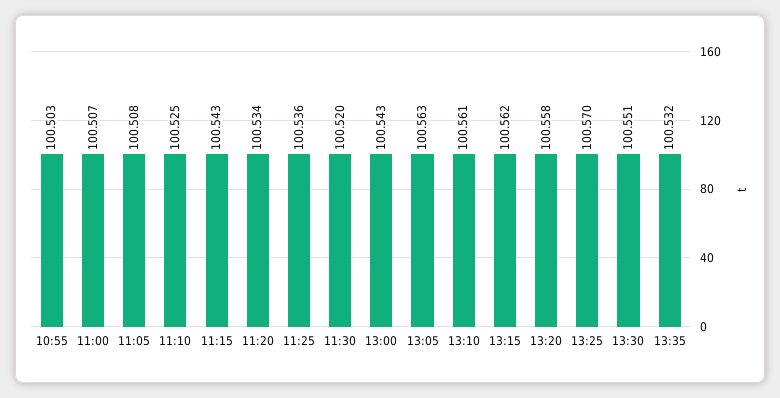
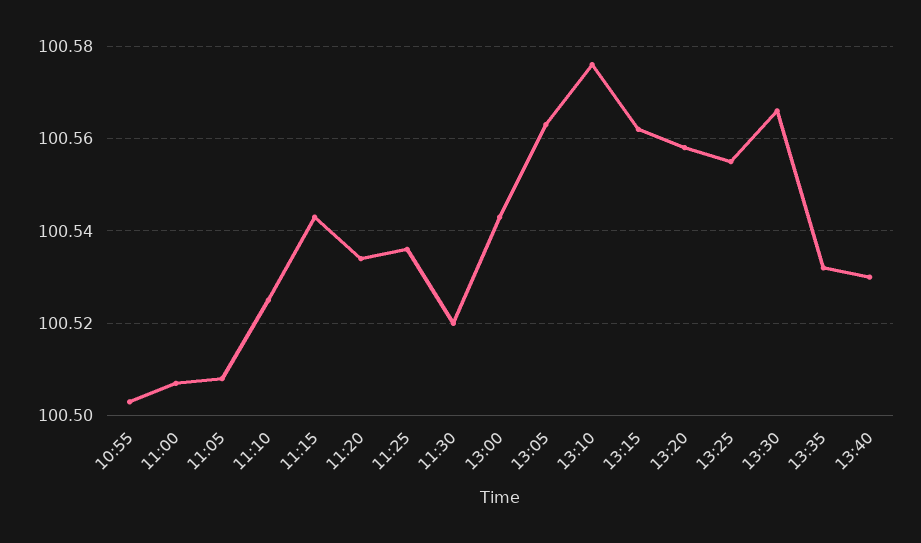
13:10: 100.561 -> 100.575
13:25: 100.57 -> 100.555
13:30: 100.551 -> 100.565
13:40: none -> 100.53

